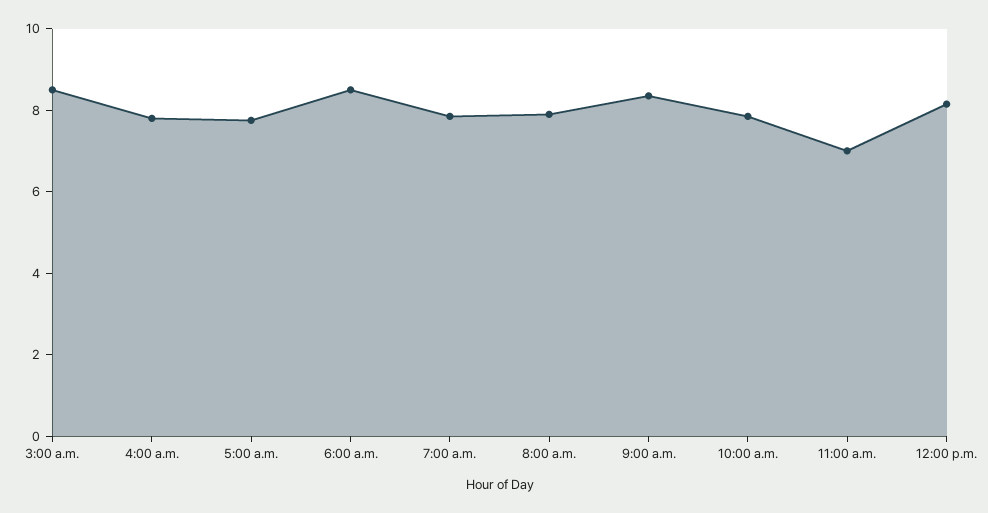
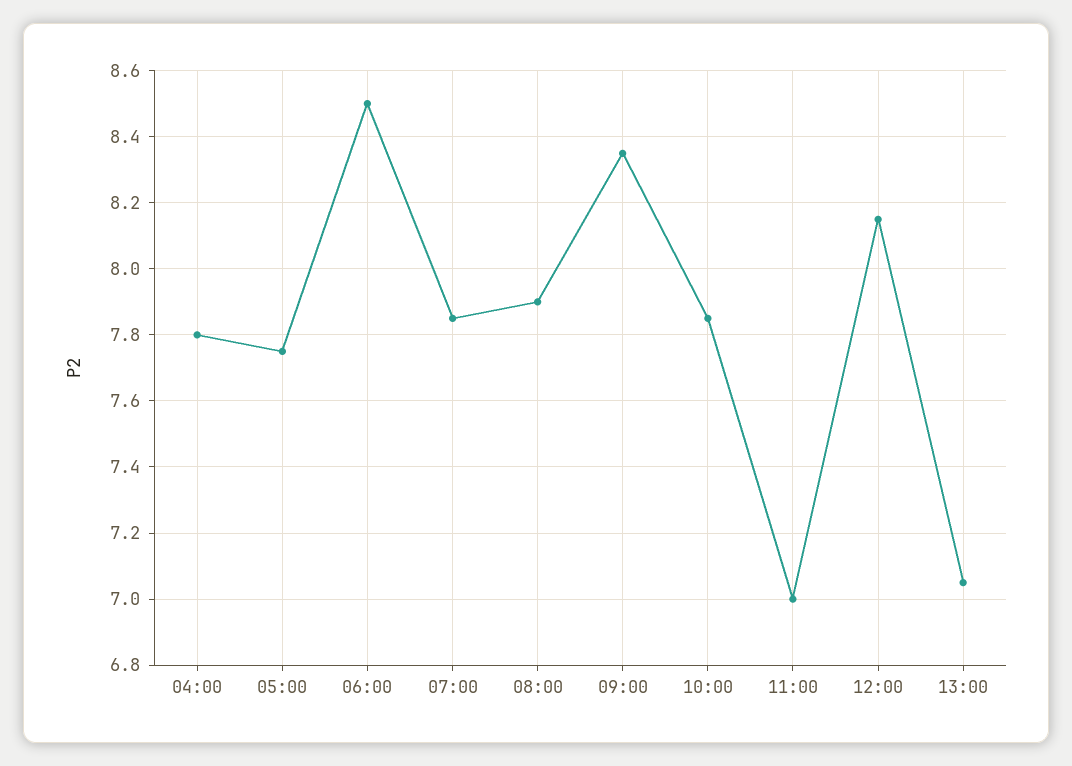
3:00 a.m.: 8.5 -> none
13:00: none -> 7.05

